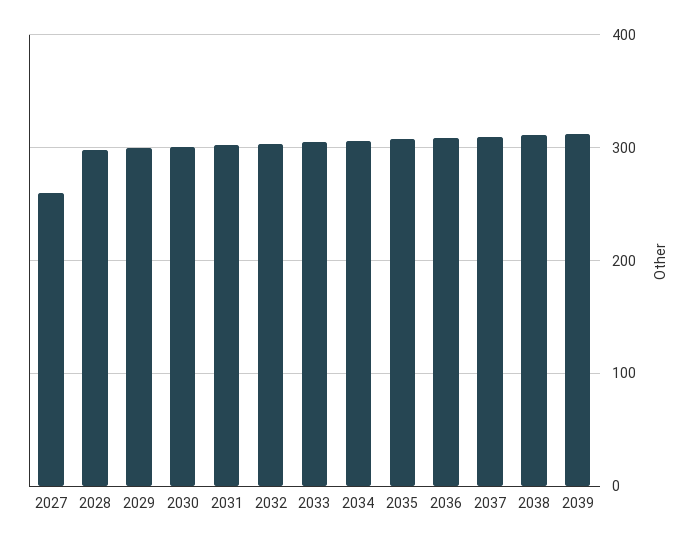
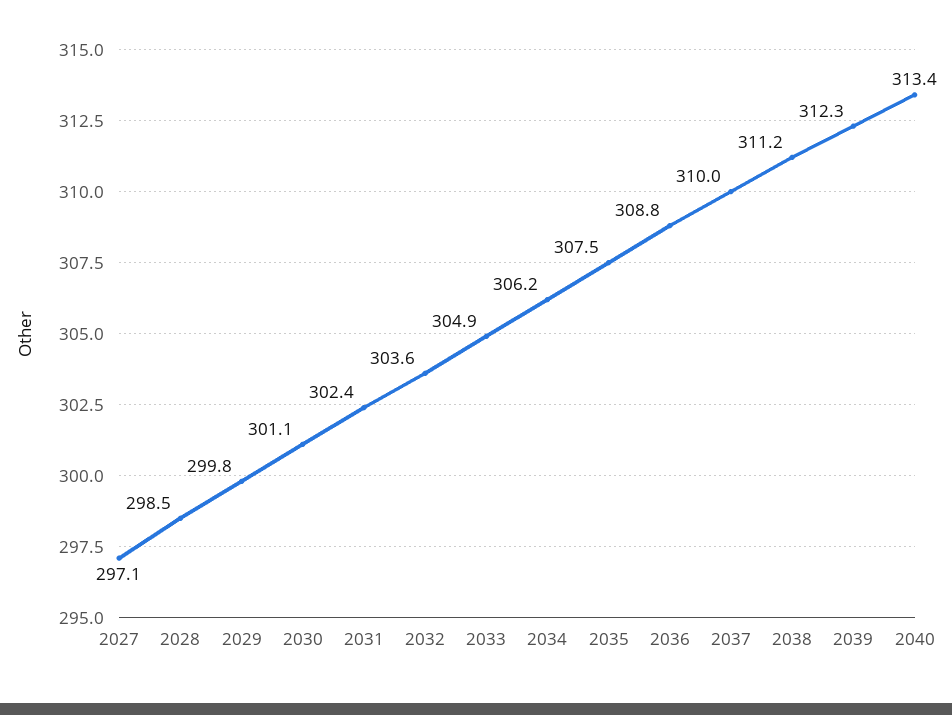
2027: 260 -> 297.1
2040: none -> 313.4

